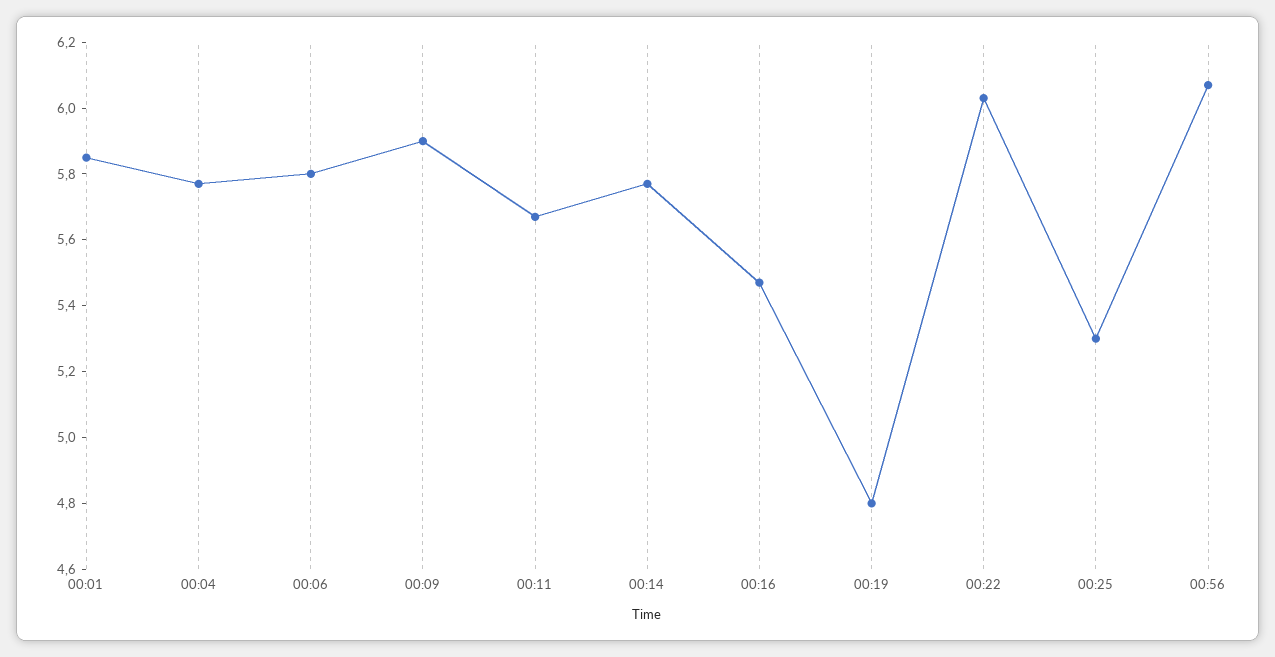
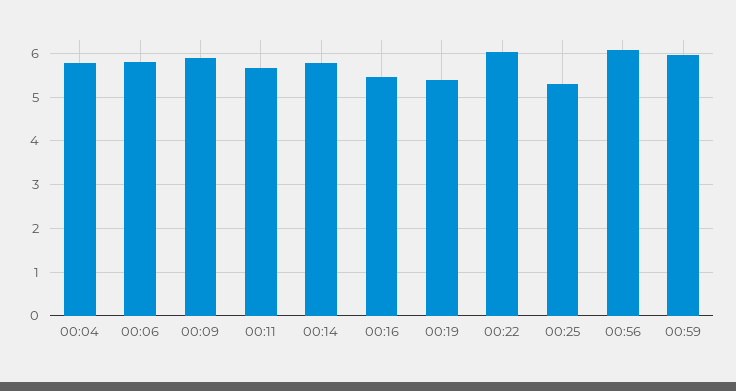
00:01: 5.85 -> none
00:19: 4.8 -> 5.4
00:59: none -> 6

